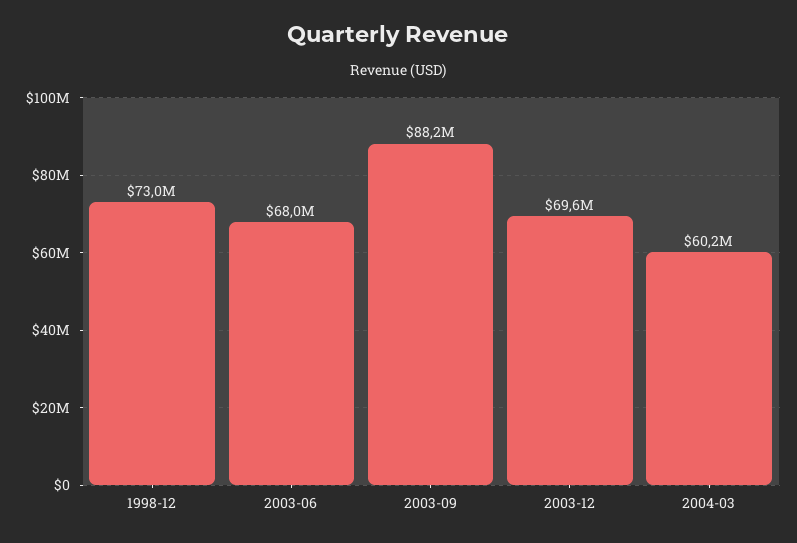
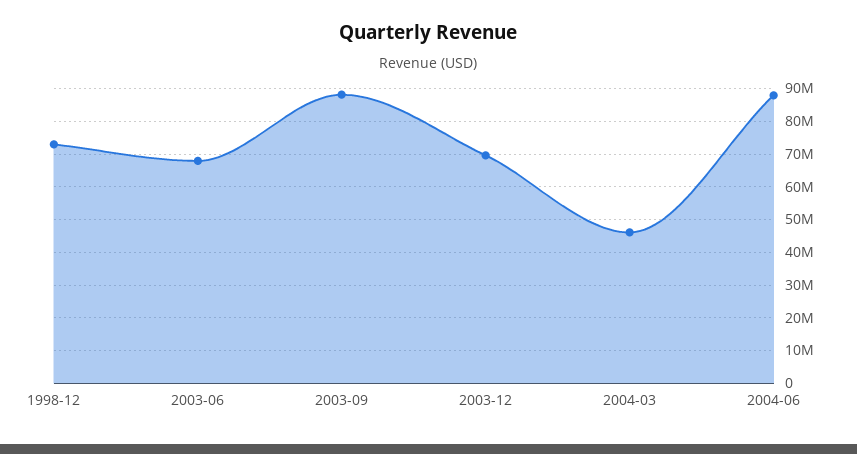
2004-03: 60200000 -> 46000000
2004-06: none -> 88000000

